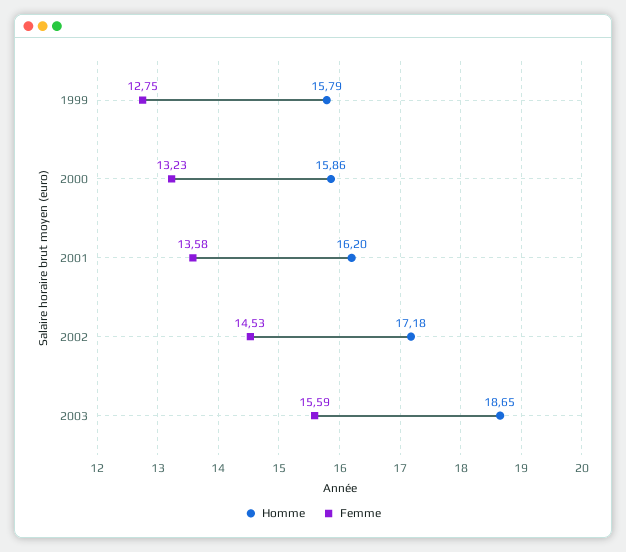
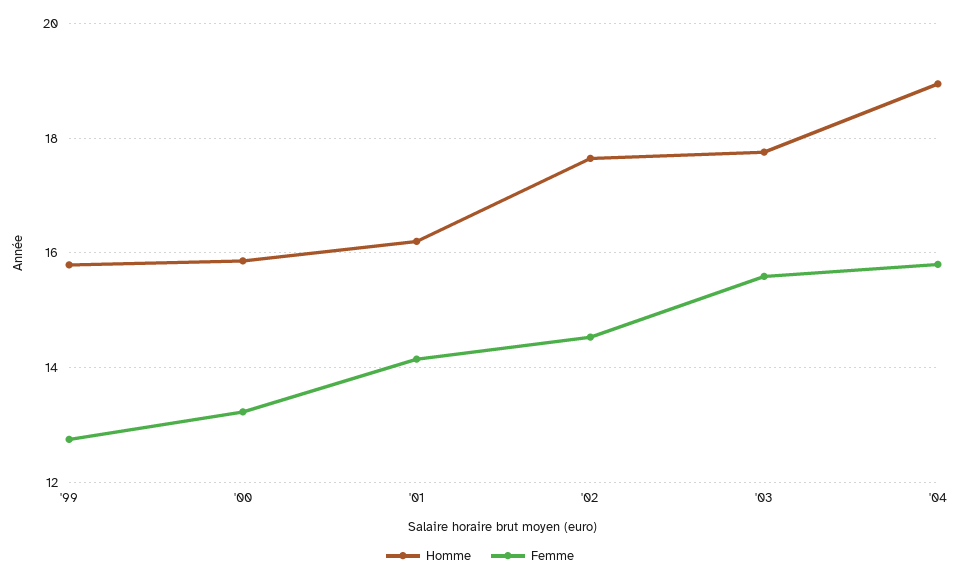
Femme, 2001: 13.58 -> 14.2
Homme, 2002: 17.18 -> 17.6
Homme, 2003: 18.65 -> 17.8
Homme, '04: none -> 19
Femme, '04: none -> 15.8

